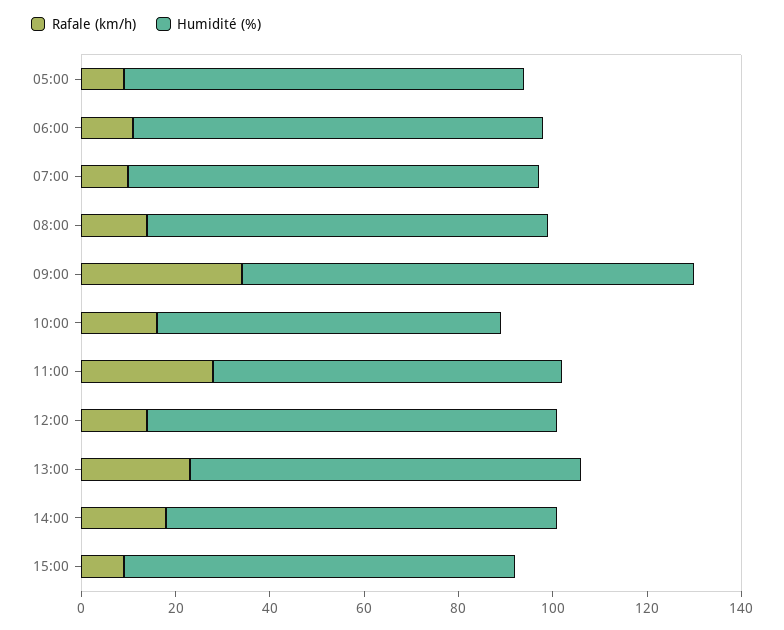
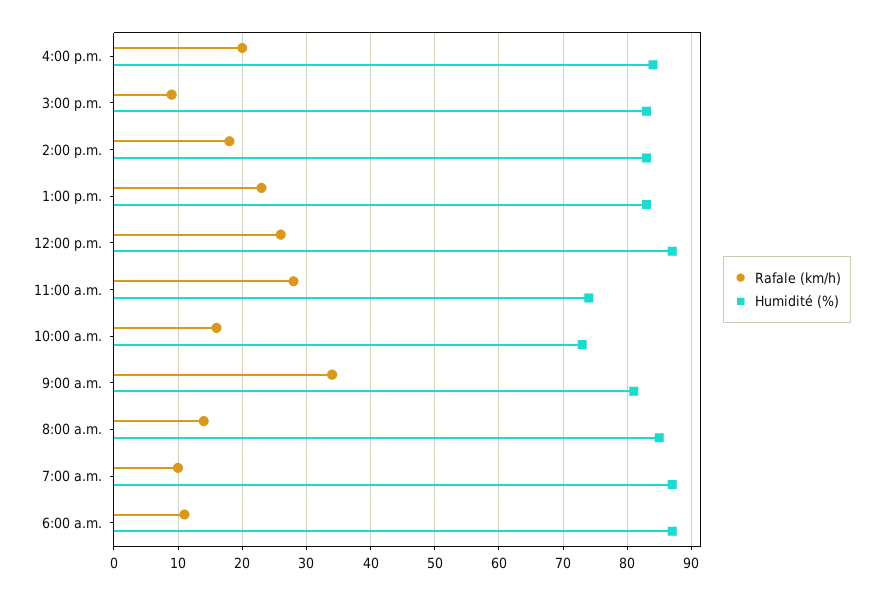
Rafale (km/h), 05:00: 10 -> none
Humidité (%), 05:00: 85 -> none
Humidité (%), 09:00: 95 -> 81
Rafale (km/h), 12:00: 15 -> 26
Rafale (km/h), 4:00 p.m.: none -> 20
Humidité (%), 4:00 p.m.: none -> 84

